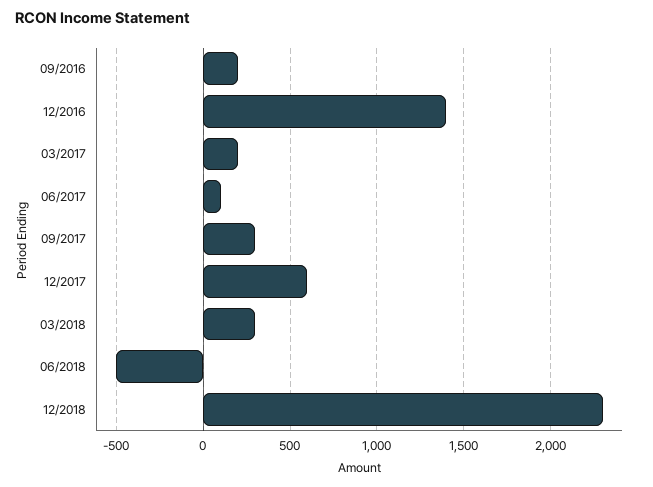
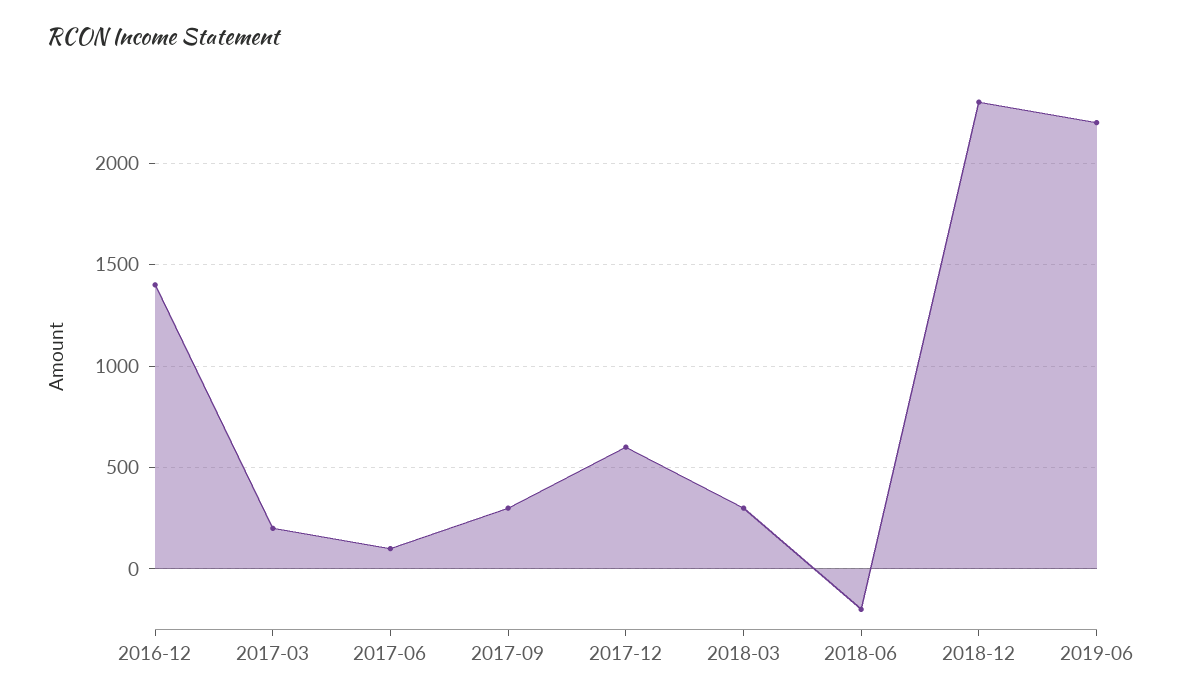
09/2016: 200 -> none
06/2018: -500 -> -200
2019-06: none -> 2200

